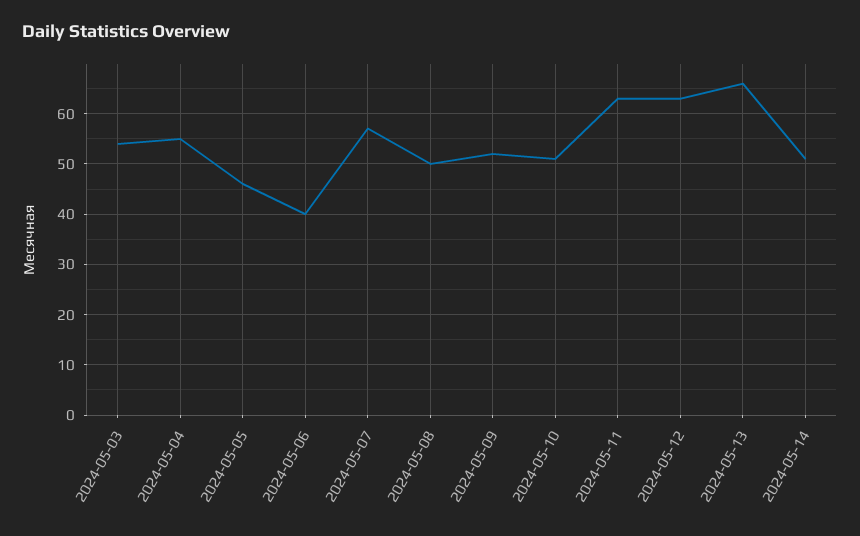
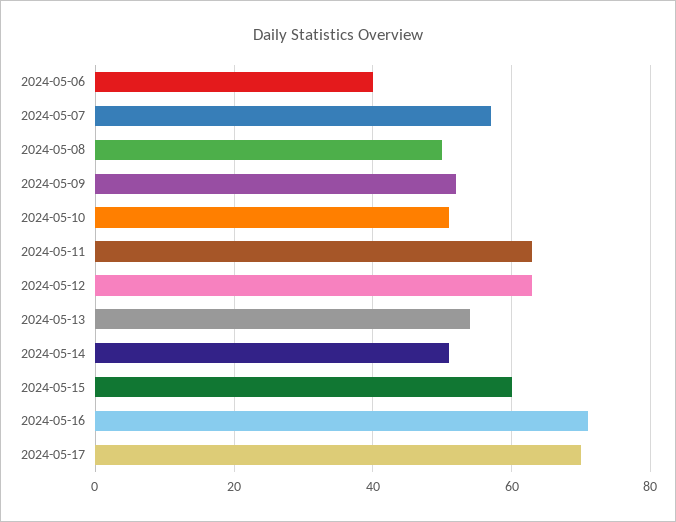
2024-05-03: 55 -> none
2024-05-04: 55 -> none
2024-05-05: 45 -> none
2024-05-13: 65 -> 55
2024-05-15: none -> 60
2024-05-16: none -> 70
2024-05-17: none -> 70

